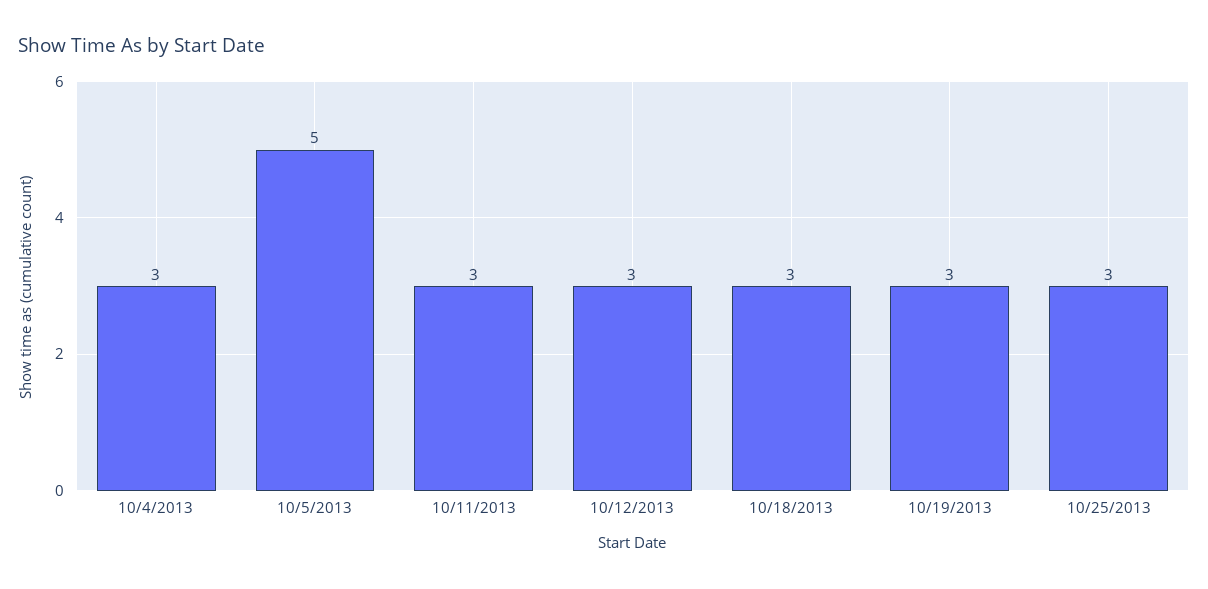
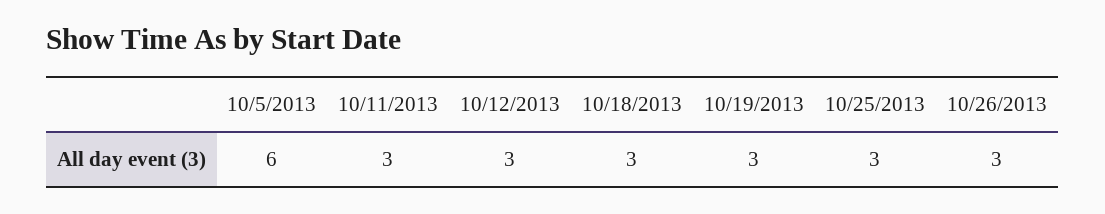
10/4/2013: 3 -> none
10/5/2013: 5 -> 6
10/26/2013: none -> 3

